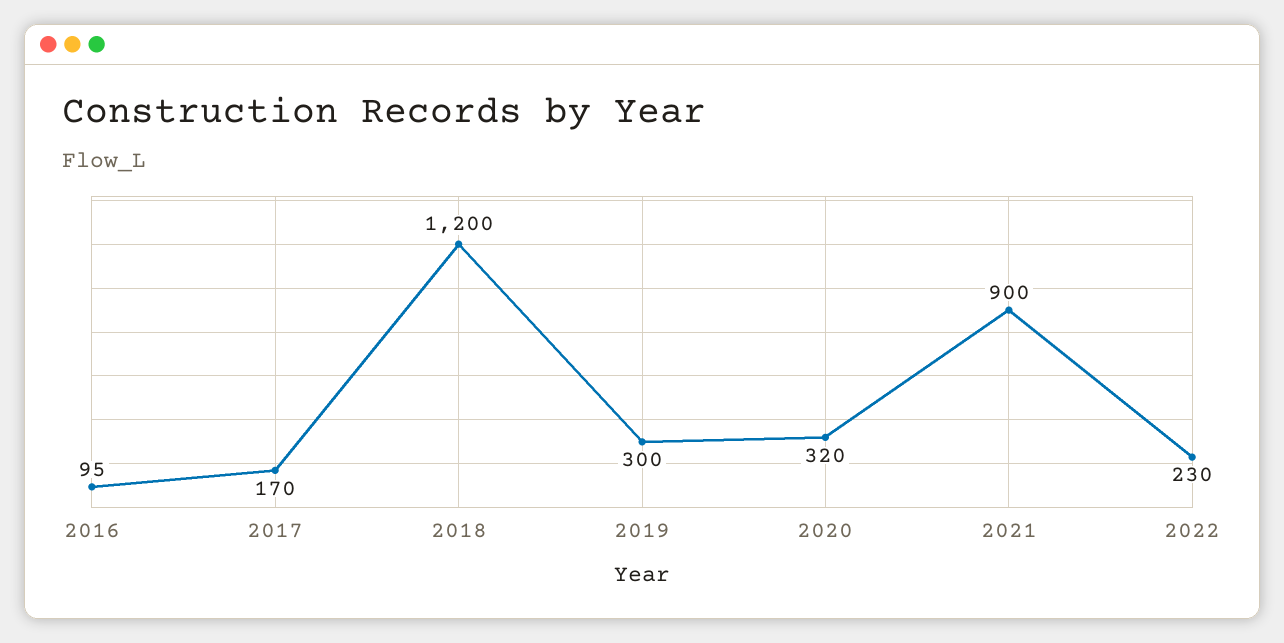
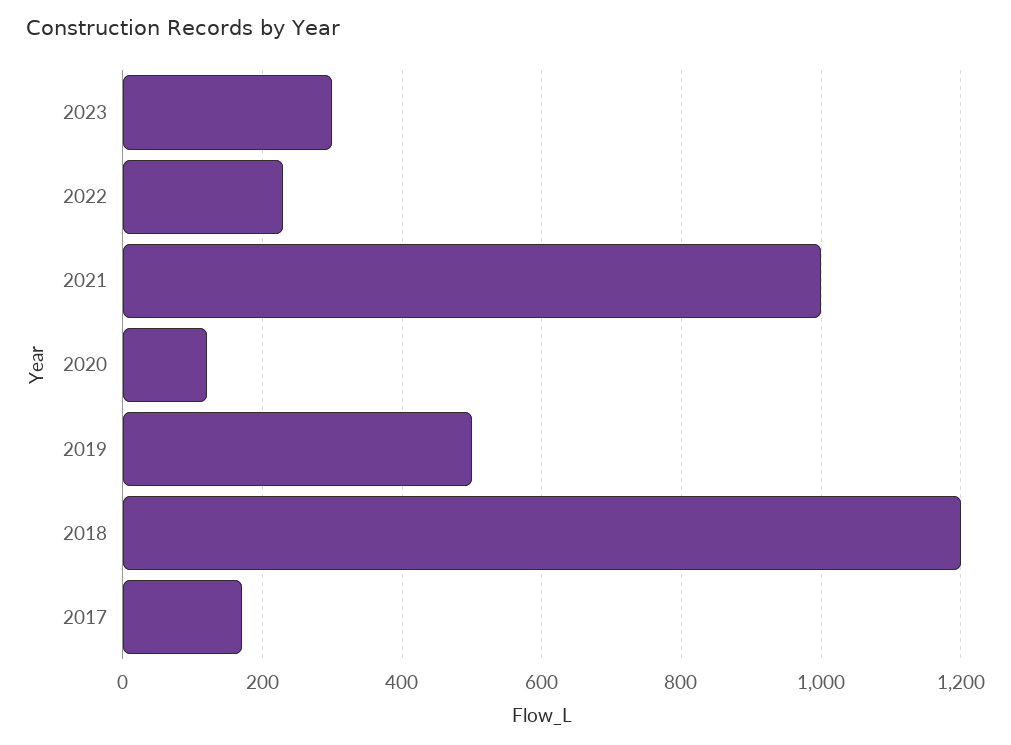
2016: 95 -> none
2019: 300 -> 500
2020: 320 -> 120
2021: 900 -> 1000
2023: none -> 300

